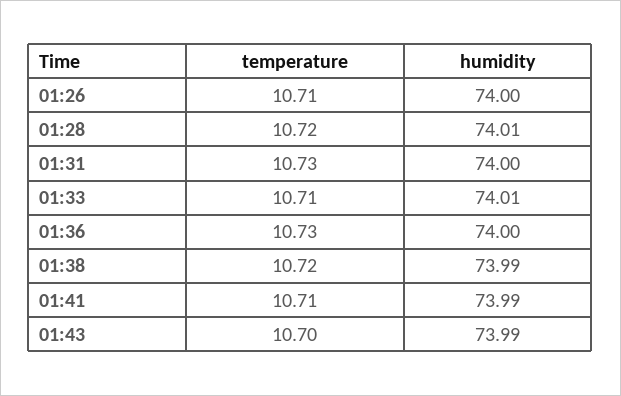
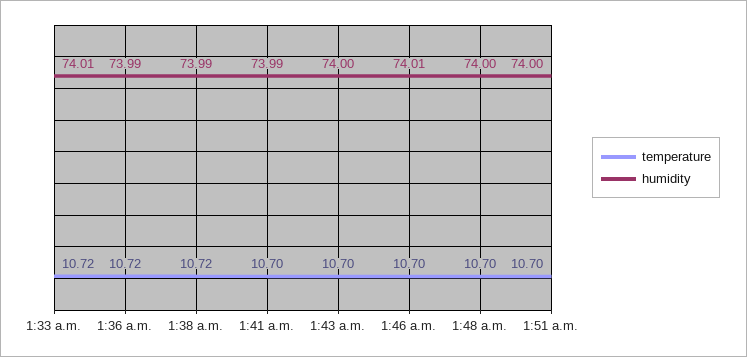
temperature, 01:26: 10.71 -> none
humidity, 01:26: 74 -> none
temperature, 01:28: 10.72 -> none
humidity, 01:28: 74.01 -> none
temperature, 01:31: 10.73 -> none
humidity, 01:31: 74 -> none
temperature, 01:33: 10.71 -> 10.72
temperature, 01:36: 10.73 -> 10.72
humidity, 01:36: 74 -> 73.99
temperature, 01:41: 10.71 -> 10.7
humidity, 01:43: 73.99 -> 74
temperature, 1:46 a.m.: none -> 10.7
humidity, 1:46 a.m.: none -> 74.01
temperature, 1:48 a.m.: none -> 10.7
humidity, 1:48 a.m.: none -> 74
temperature, 1:51 a.m.: none -> 10.7
humidity, 1:51 a.m.: none -> 74

